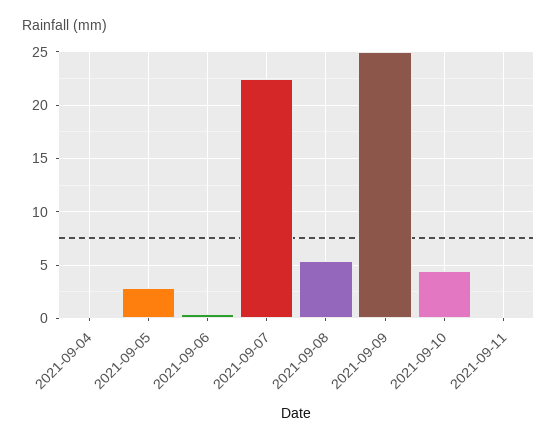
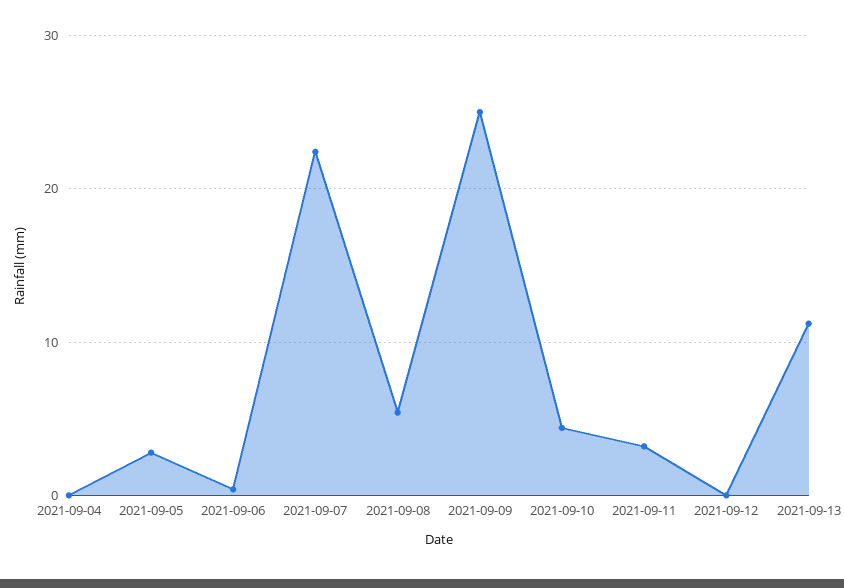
2021-09-11: 0 -> 3
2021-09-12: none -> 0
2021-09-13: none -> 11

